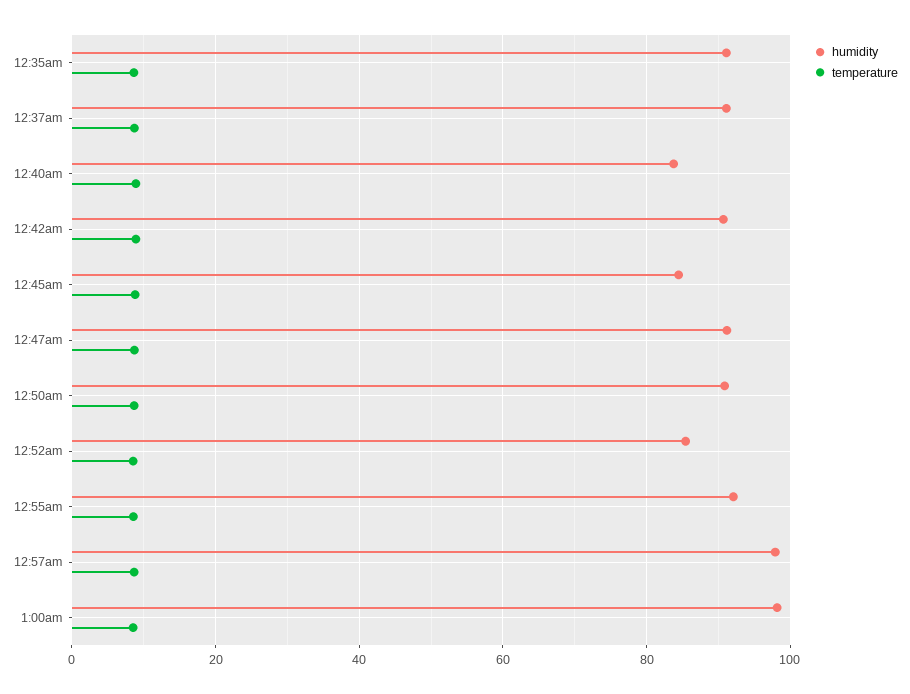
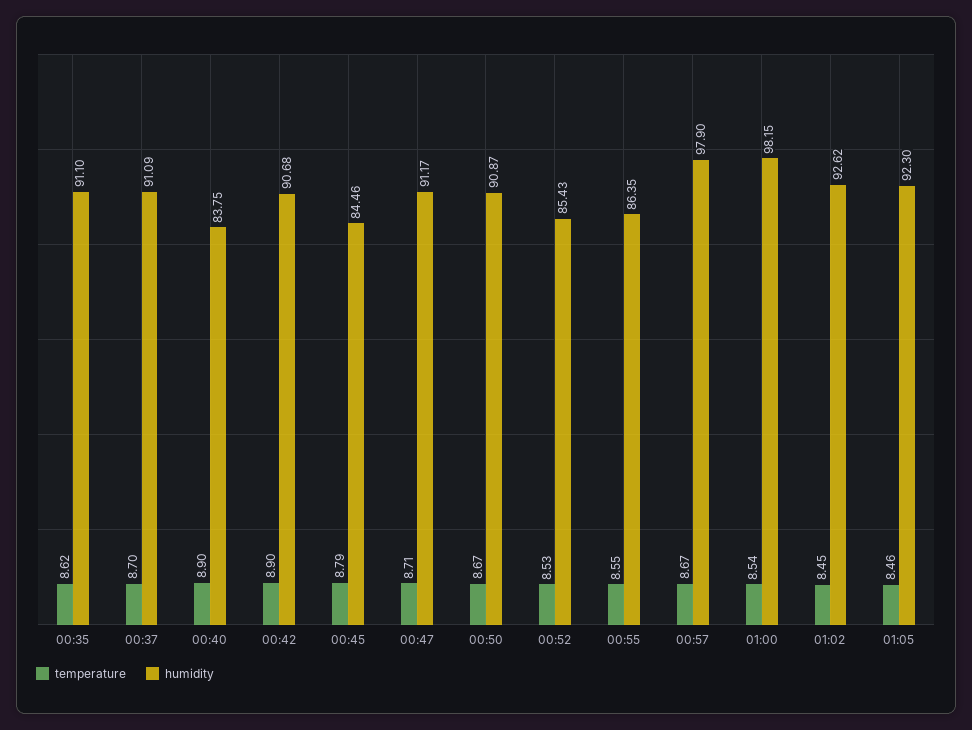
humidity, 12:55am: 92 -> 86.35
temperature, 01:02: none -> 8.45
humidity, 01:02: none -> 92.62
temperature, 01:05: none -> 8.46
humidity, 01:05: none -> 92.3

